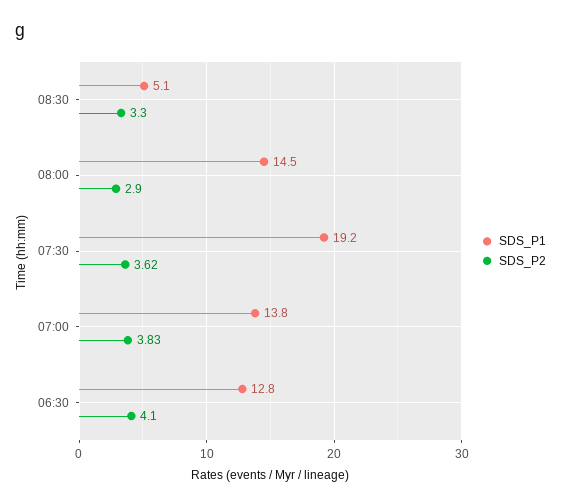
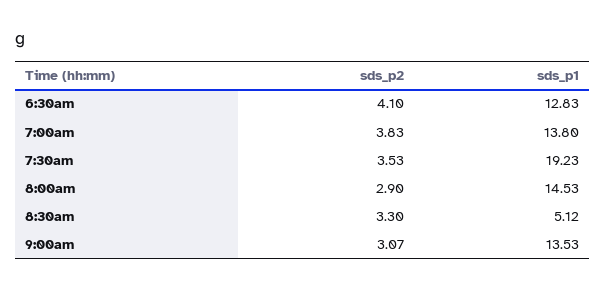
SDS_P2, 07:30: 3.62 -> 3.53
SDS_P2, 9:00am: none -> 3.07
SDS_P1, 9:00am: none -> 13.53

